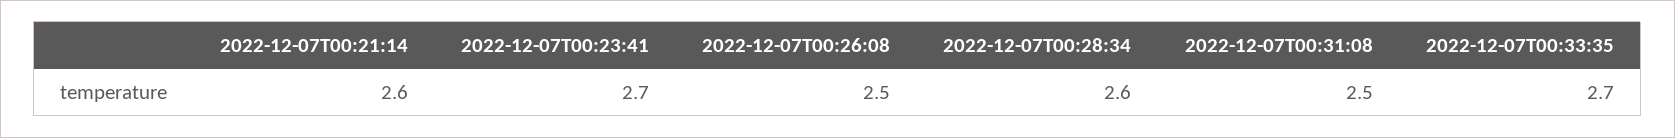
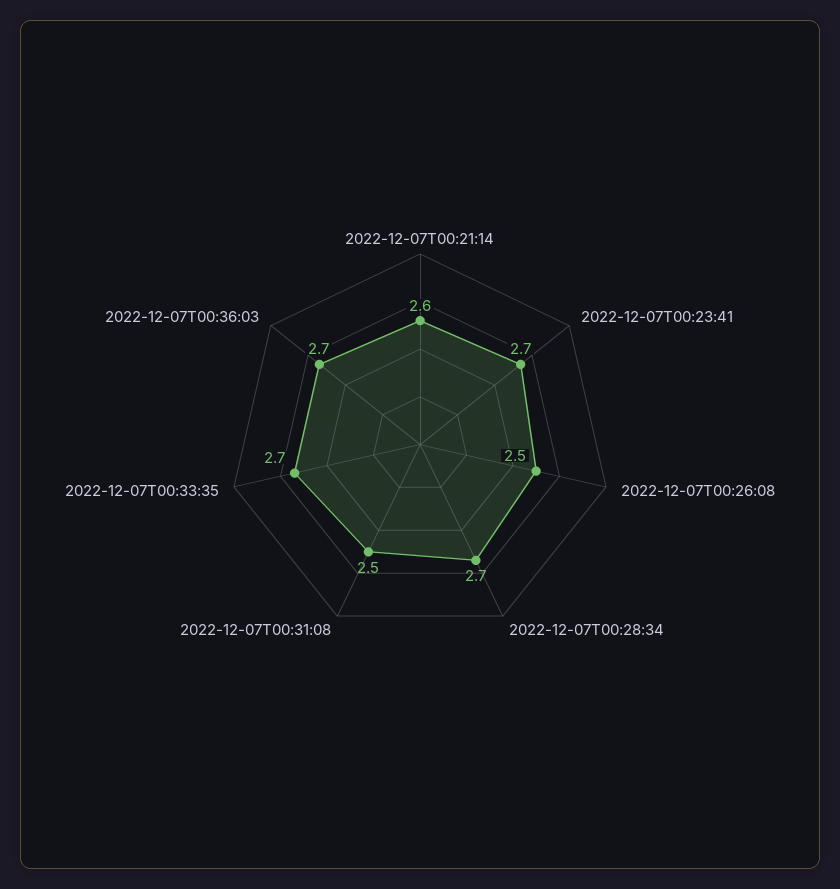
2022-12-07T00:28:34: 2.6 -> 2.7
2022-12-07T00:36:03: none -> 2.7

